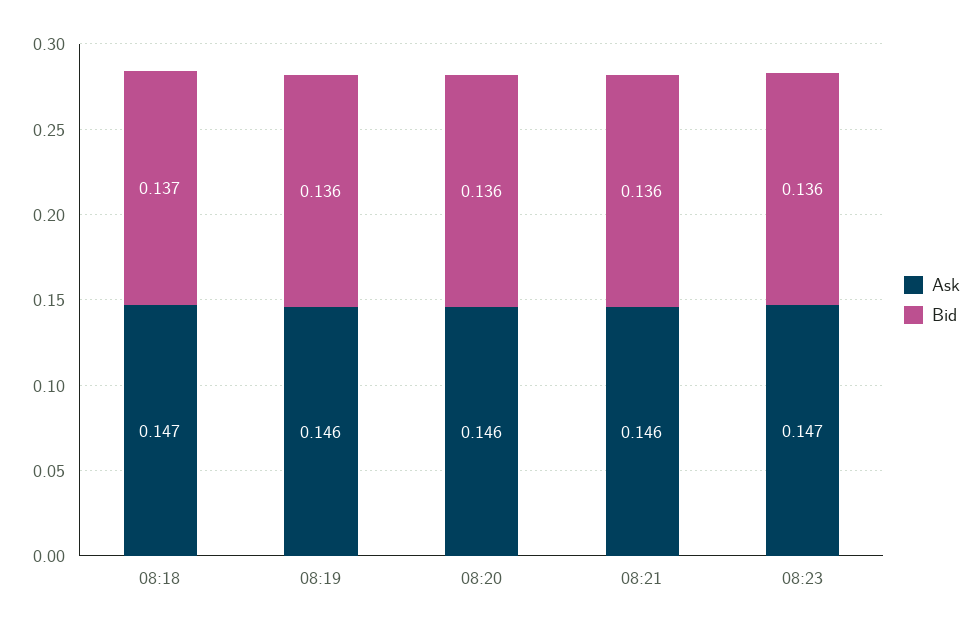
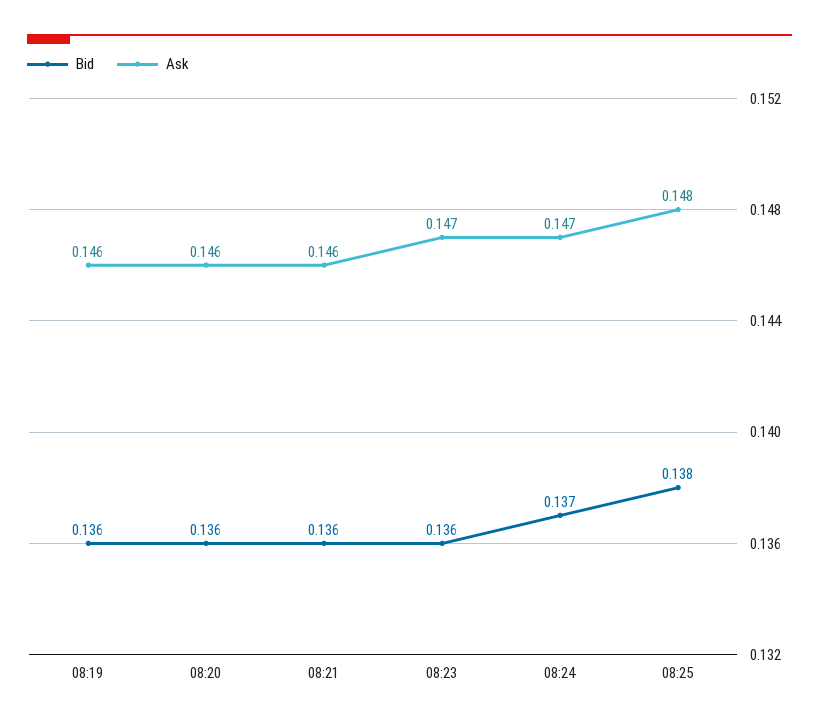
Ask, 08:18: 0.147 -> none
Bid, 08:18: 0.137 -> none
Bid, 08:24: none -> 0.137
Ask, 08:24: none -> 0.147
Bid, 08:25: none -> 0.138
Ask, 08:25: none -> 0.148

